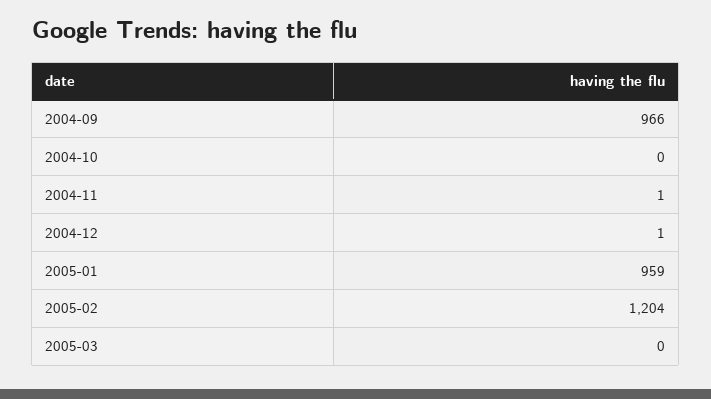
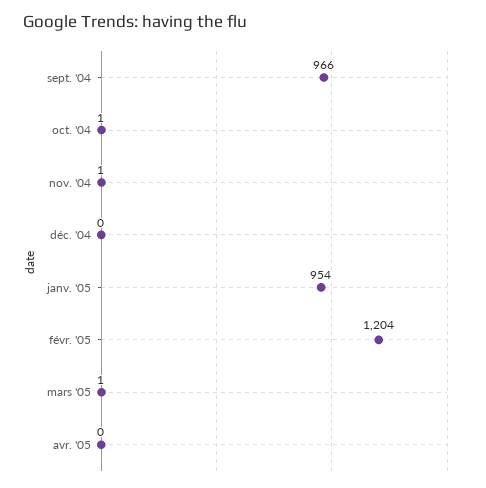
2004-10: 0 -> 1
2004-12: 1 -> 0
2005-01: 959 -> 954
2005-03: 0 -> 1
avr. '05: none -> 0

